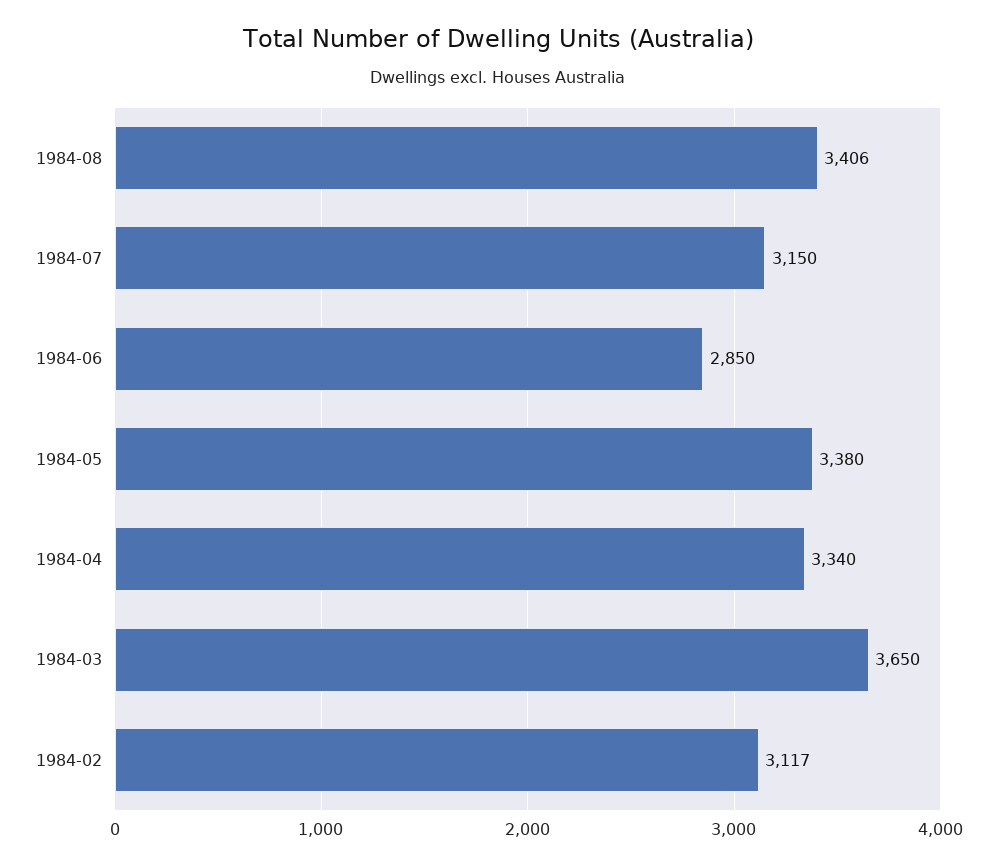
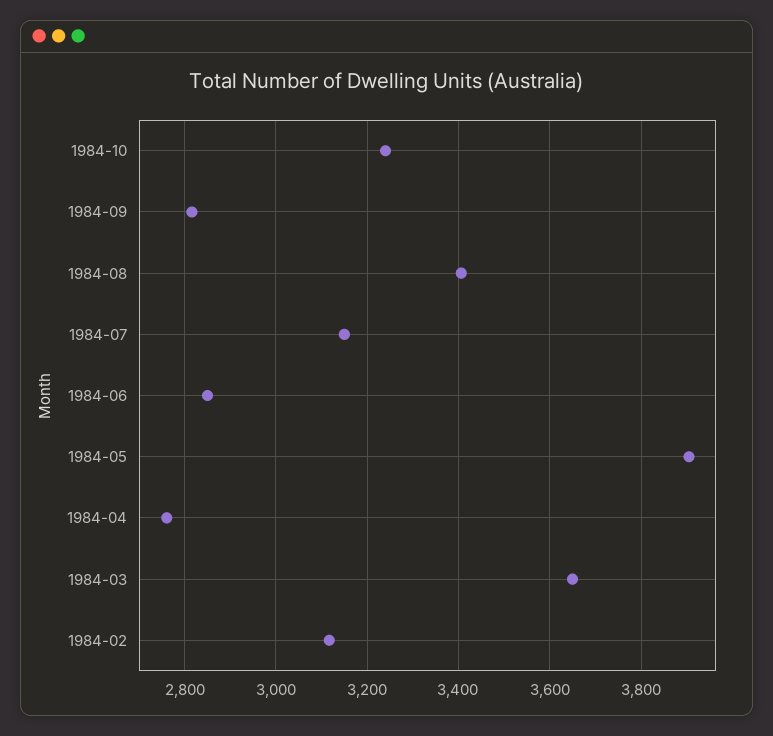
1984-05: 3380 -> 3900
1984-04: 3340 -> 2760
1984-10: none -> 3240
1984-09: none -> 2820

